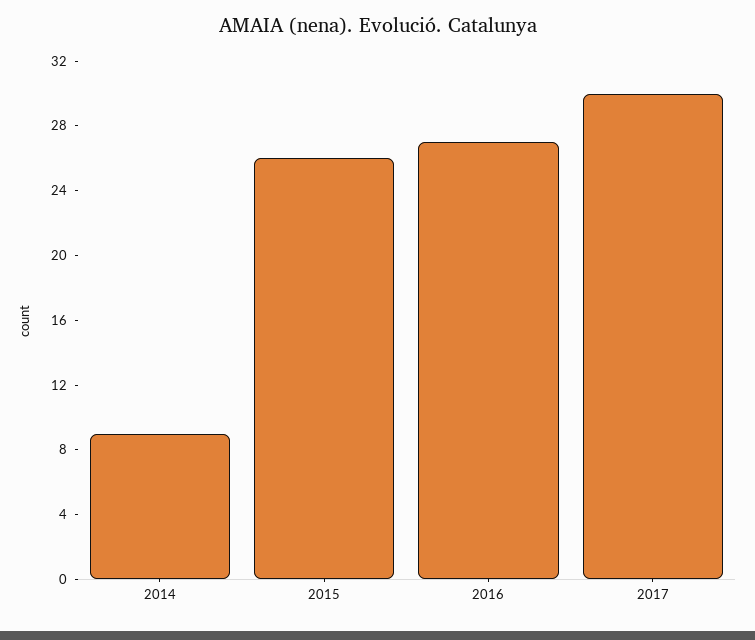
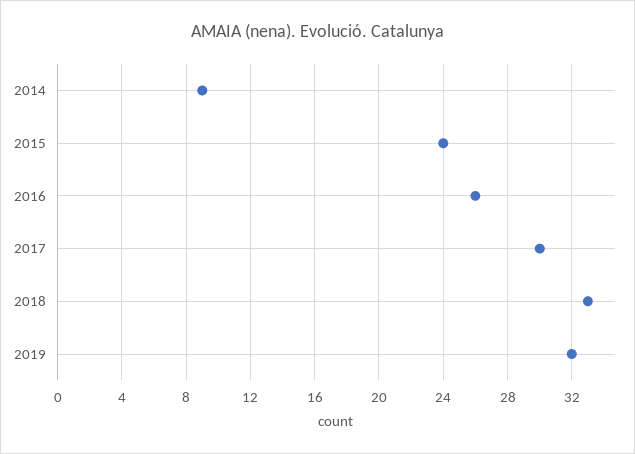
2015: 26 -> 24
2016: 27 -> 26
2018: none -> 33
2019: none -> 32

